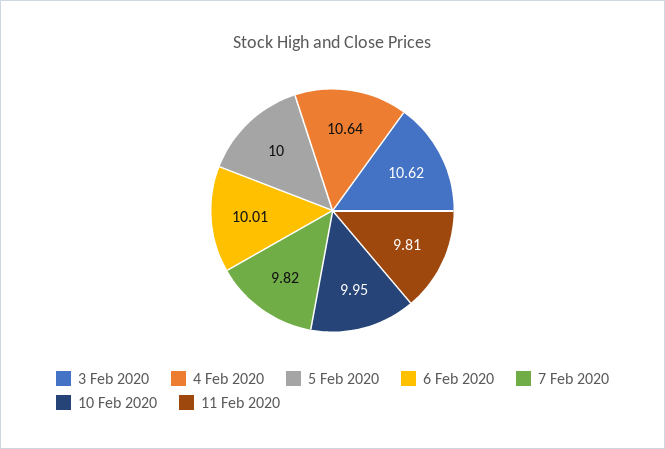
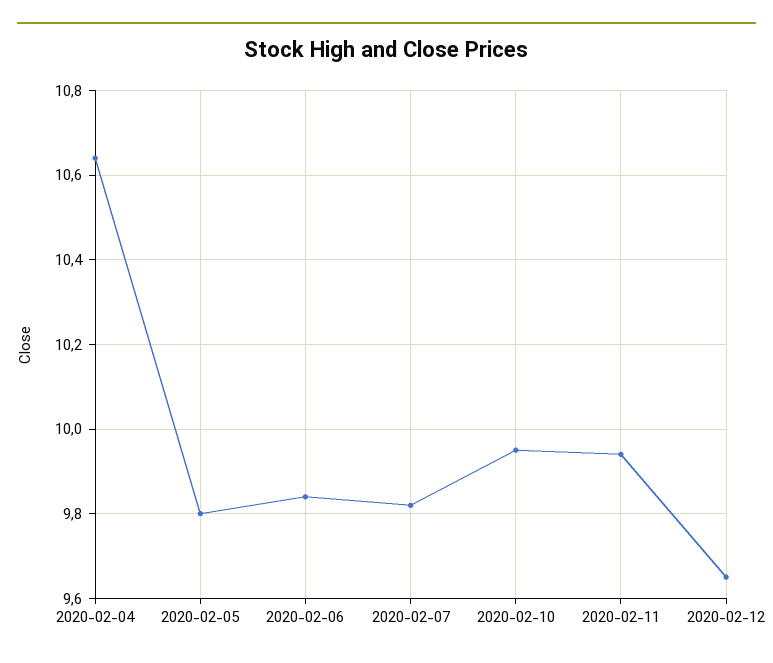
3 Feb 2020: 10.62 -> none
5 Feb 2020: 10 -> 9.8
6 Feb 2020: 10.01 -> 9.85
11 Feb 2020: 9.81 -> 9.95
2020-02-12: none -> 9.65

